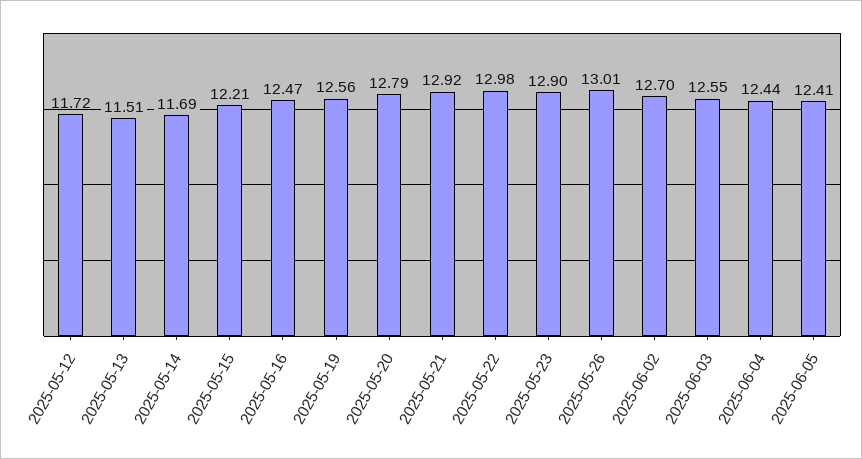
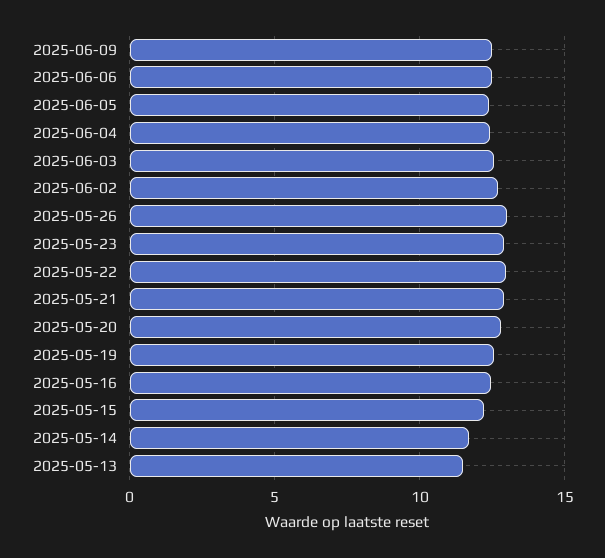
2025-05-12: 11.72 -> none
2025-06-09: none -> 12.5
2025-06-06: none -> 12.5

